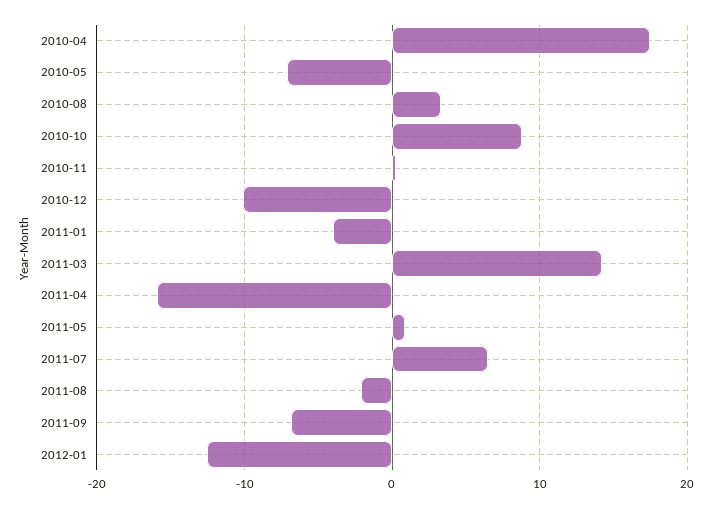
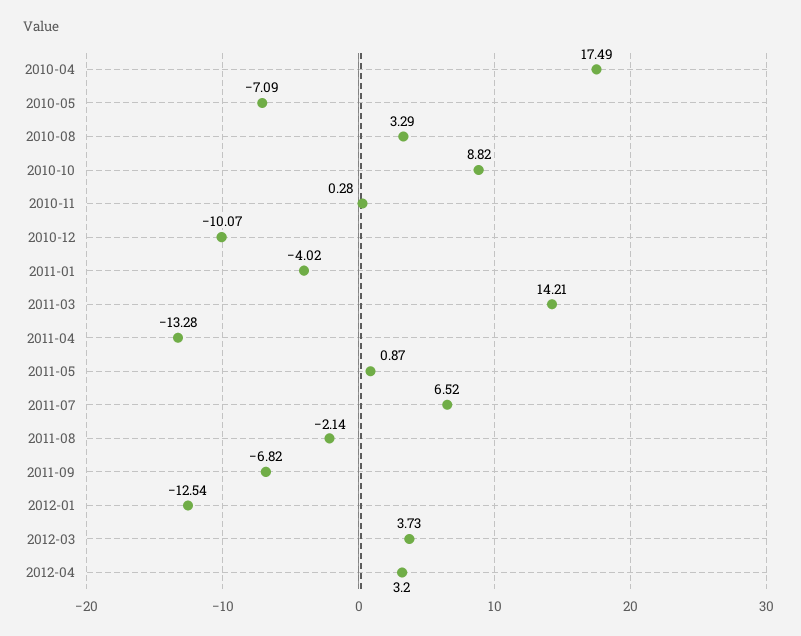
2011-04: -16 -> -13.28
2012-03: none -> 3.73
2012-04: none -> 3.2

